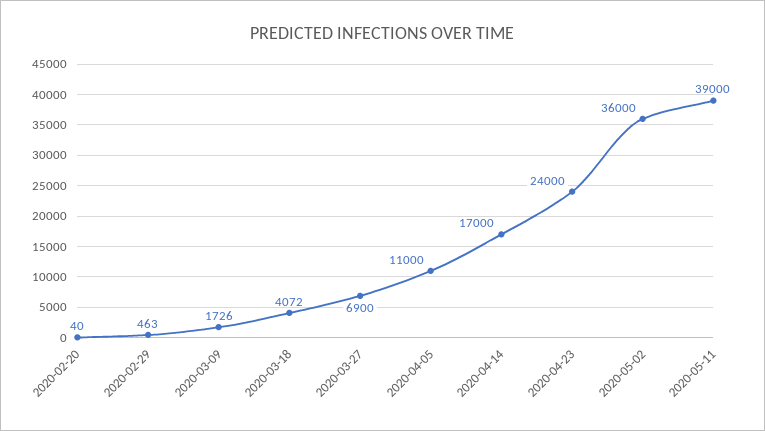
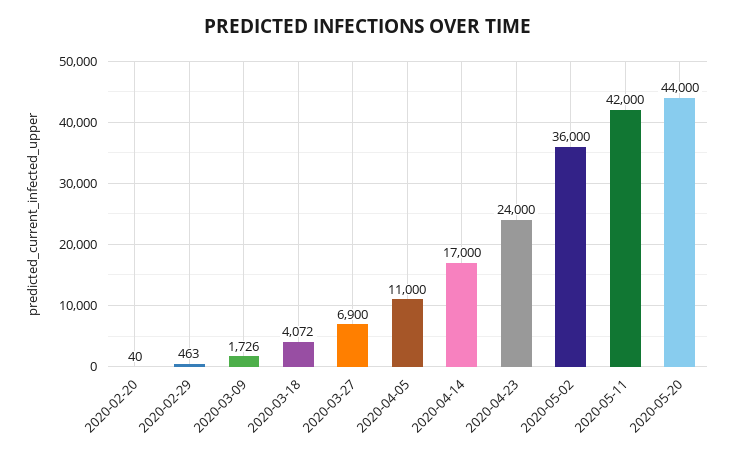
2020-05-11: 39000 -> 42000
2020-05-20: none -> 44000

